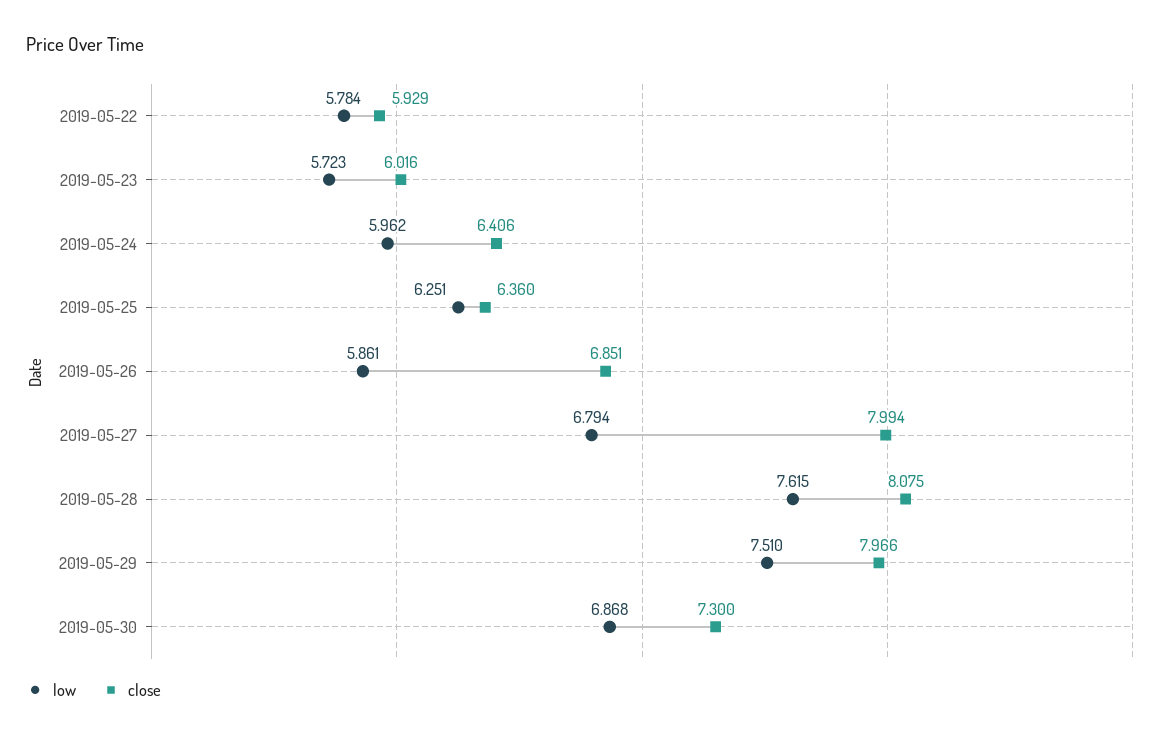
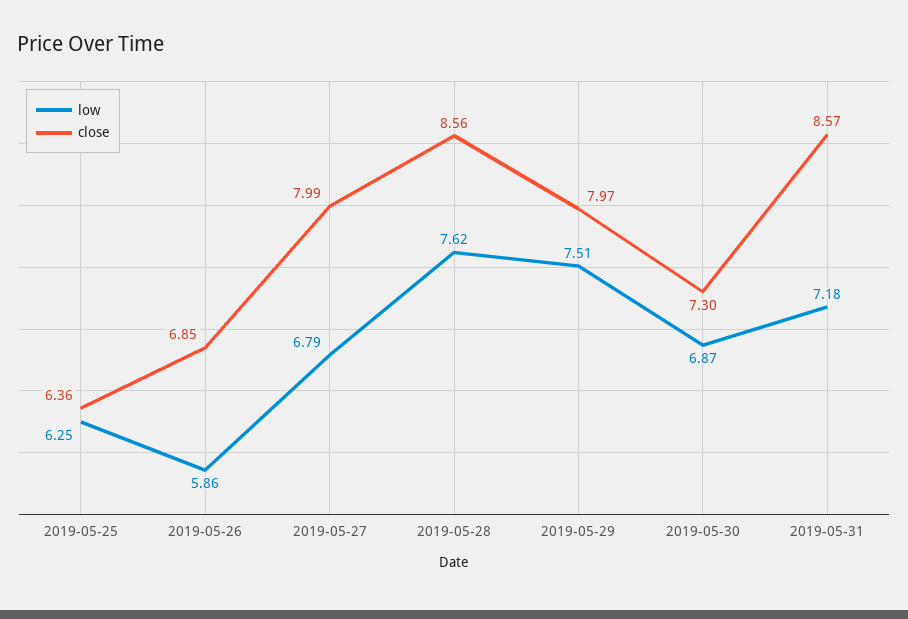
low, 2019-05-22: 5.784 -> none
close, 2019-05-22: 5.929 -> none
low, 2019-05-23: 5.723 -> none
close, 2019-05-23: 6.016 -> none
low, 2019-05-24: 5.962 -> none
close, 2019-05-24: 6.406 -> none
close, 2019-05-28: 8.075 -> 8.56
low, 2019-05-31: none -> 7.18
close, 2019-05-31: none -> 8.57

